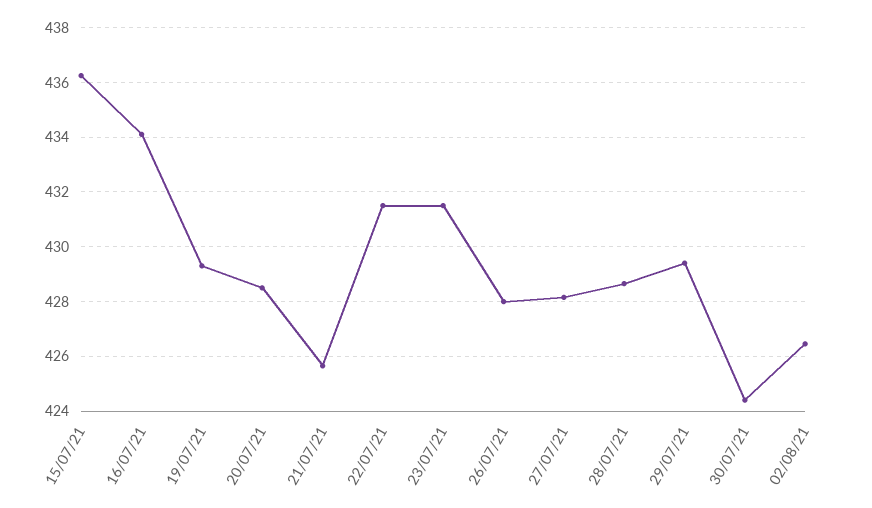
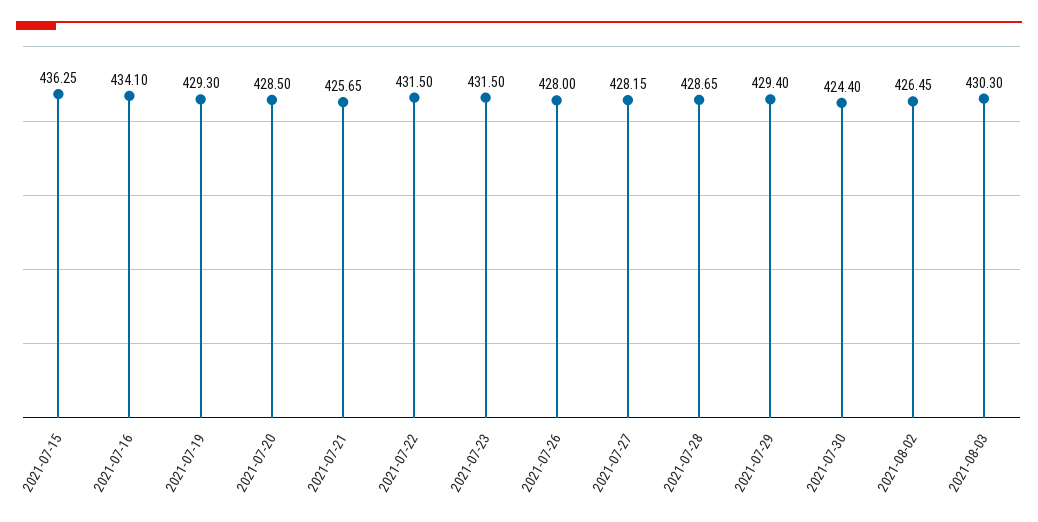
2021-08-03: none -> 430.3

